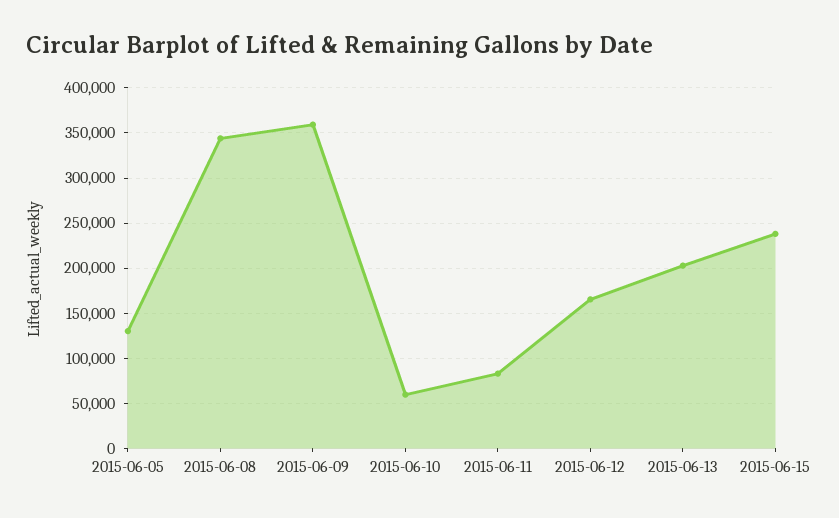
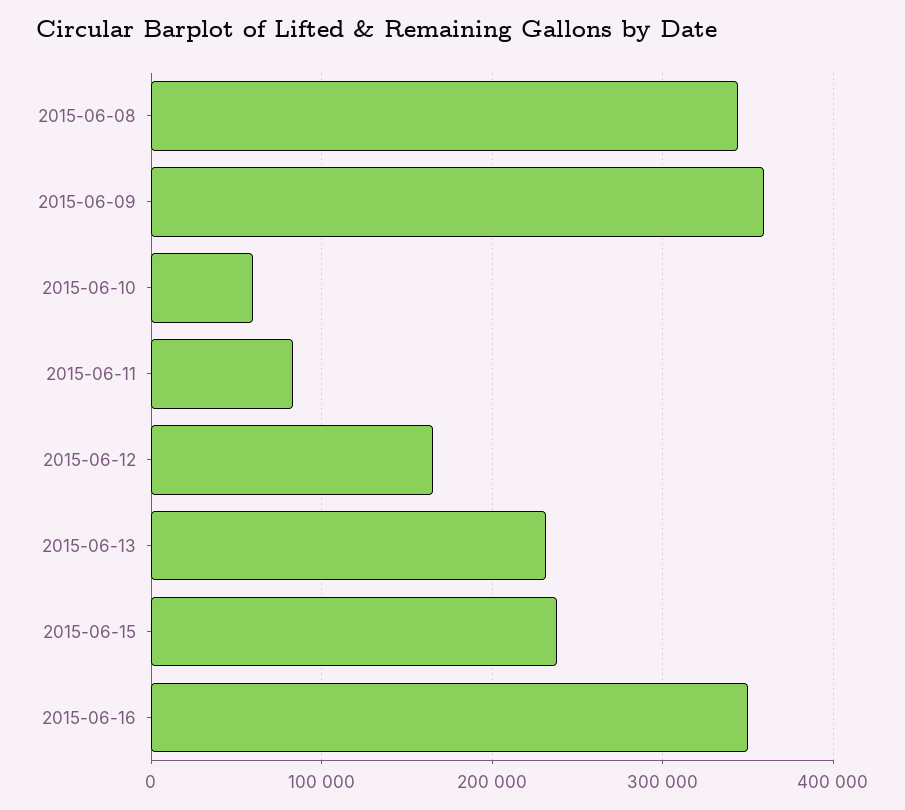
2015-06-05: 130000 -> none
2015-06-13: 200000 -> 230000
2015-06-16: none -> 350000

